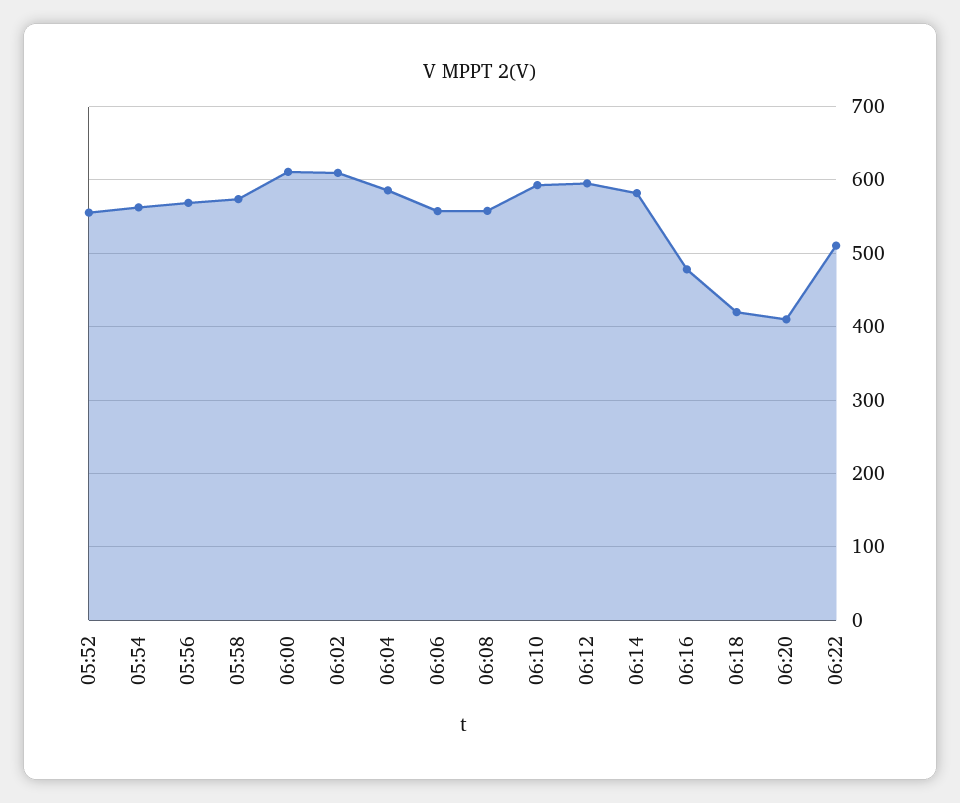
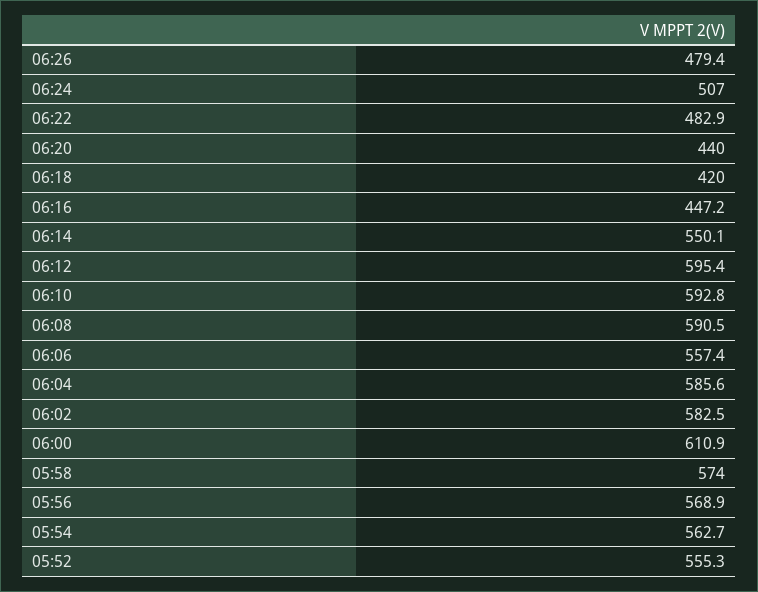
06:02: 610 -> 582.5
06:08: 560 -> 590.5
06:14: 580 -> 550.1
06:16: 480 -> 447.2
06:20: 410 -> 440
06:22: 510 -> 482.9
06:26: none -> 479.4
06:24: none -> 507

